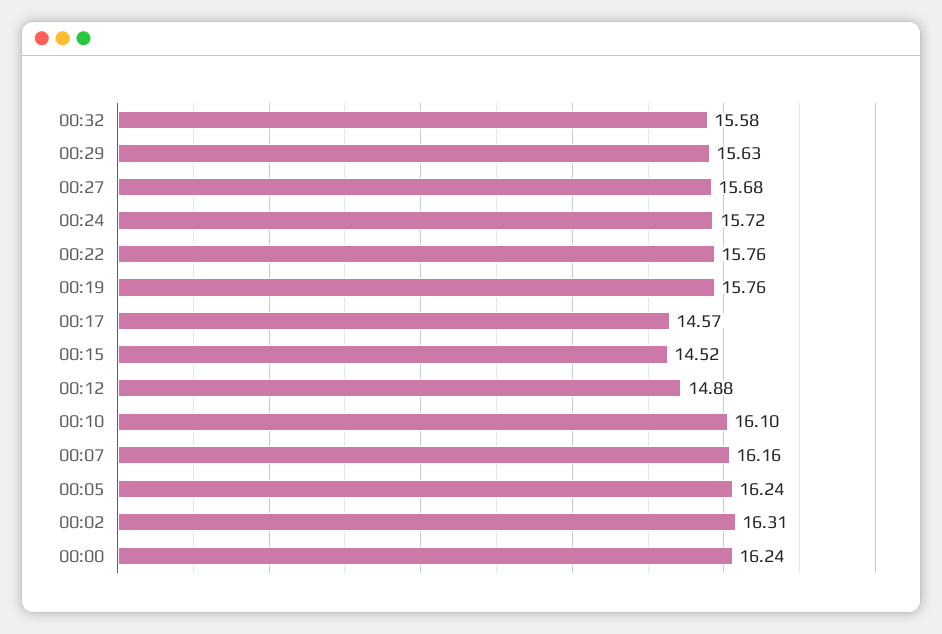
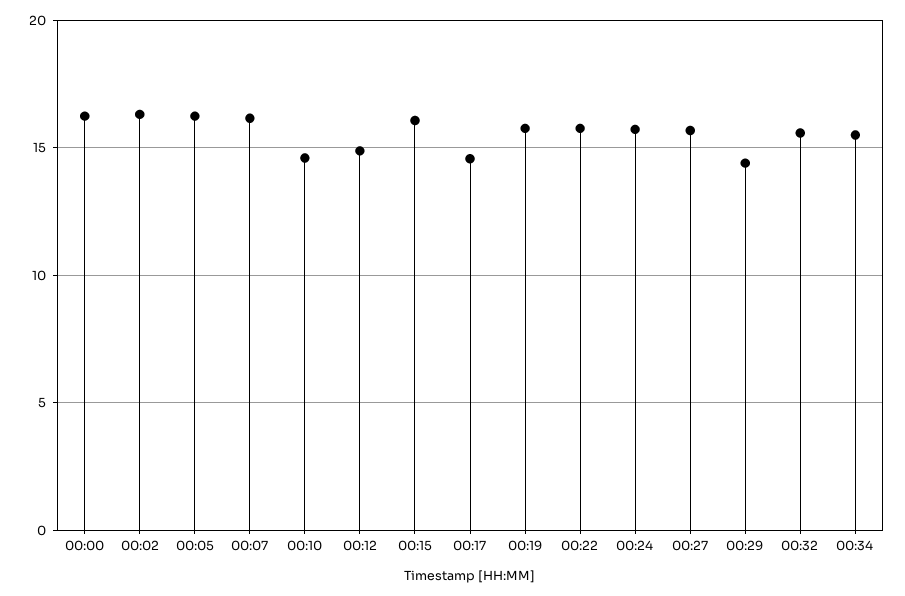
00:29: 15.63 -> 14.5
00:15: 14.52 -> 16
00:10: 16.1 -> 14.5
00:34: none -> 15.5

